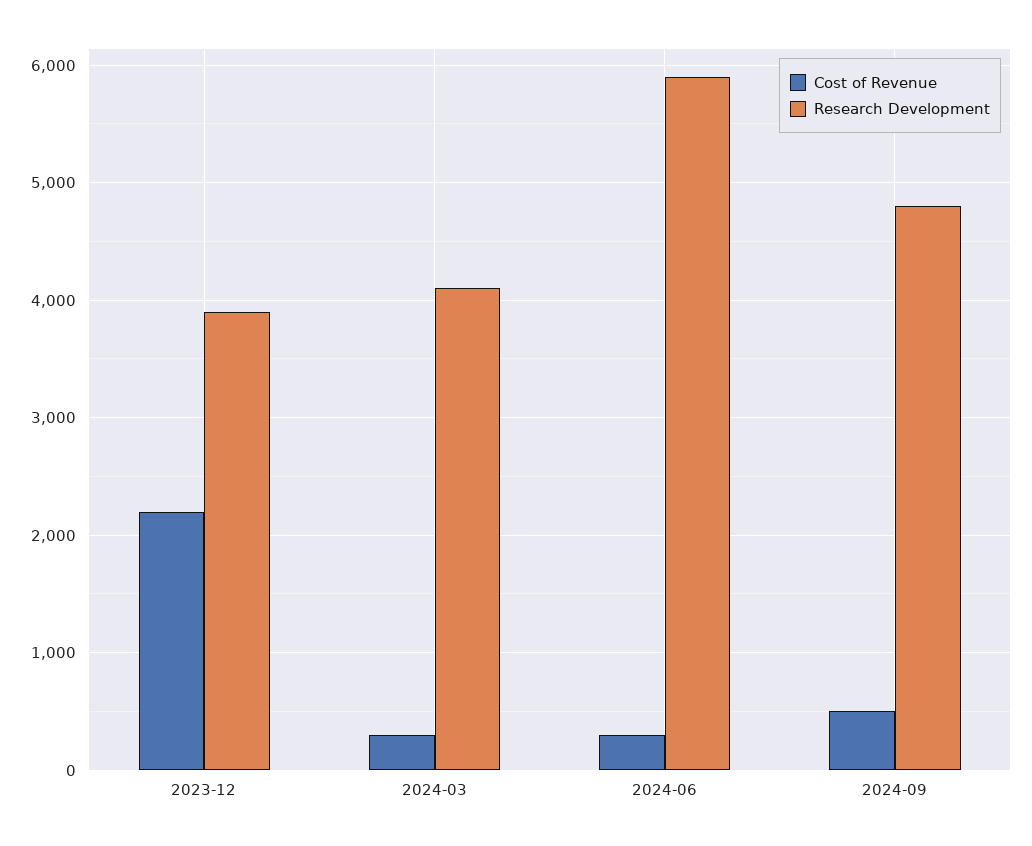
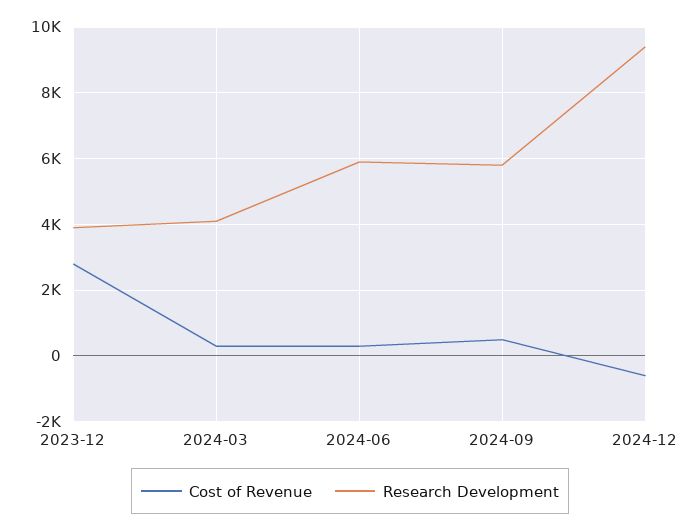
Cost of Revenue, 2023-12: 2200 -> 2800
Research Development, 2024-09: 4800 -> 5800
Cost of Revenue, 2024-12: none -> -600
Research Development, 2024-12: none -> 9400

